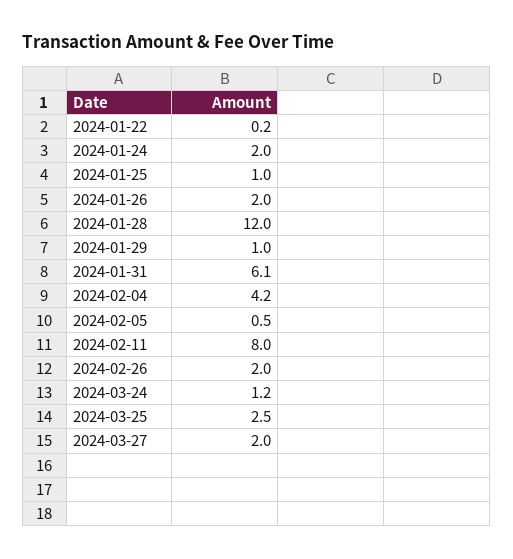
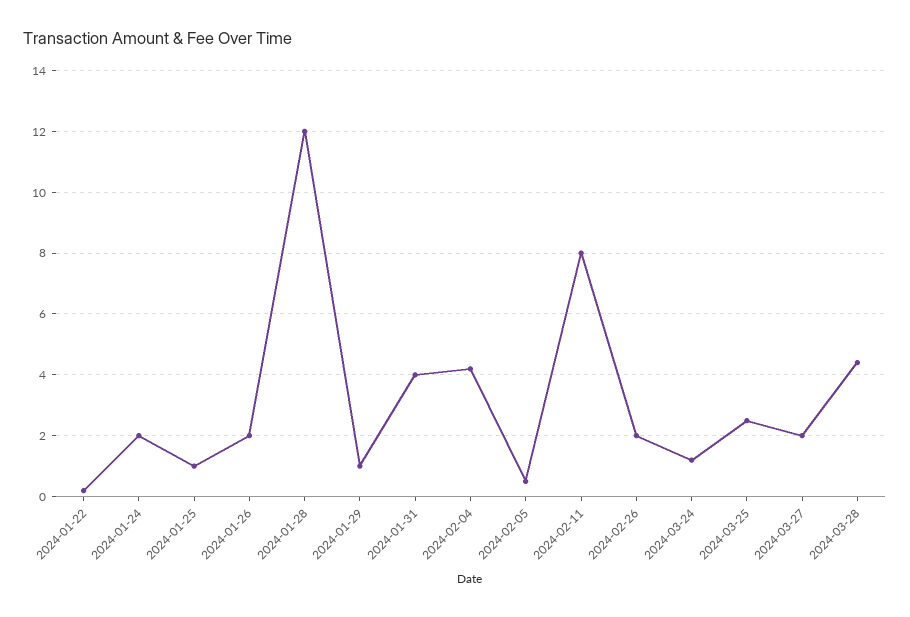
2024-01-31: 6.1 -> 4
2024-03-28: none -> 4.5

